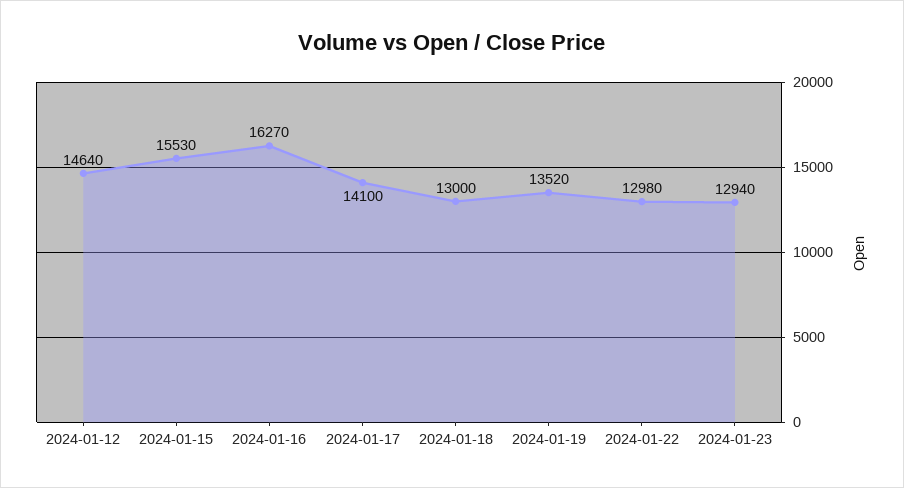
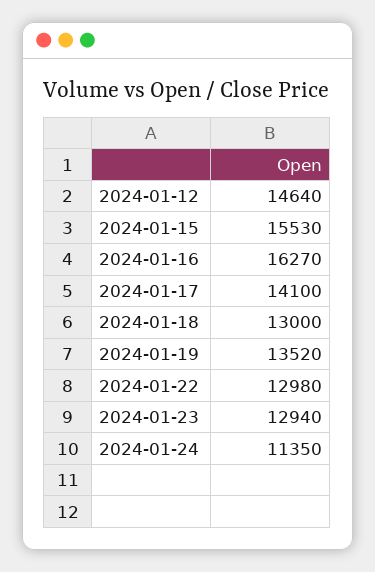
2024-01-24: none -> 11350

